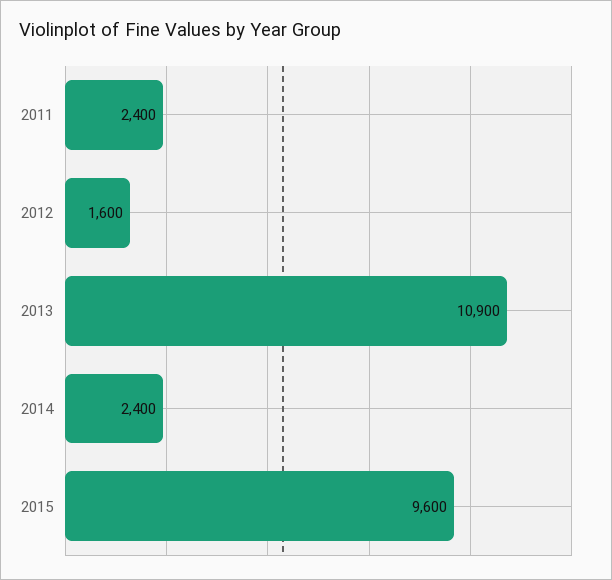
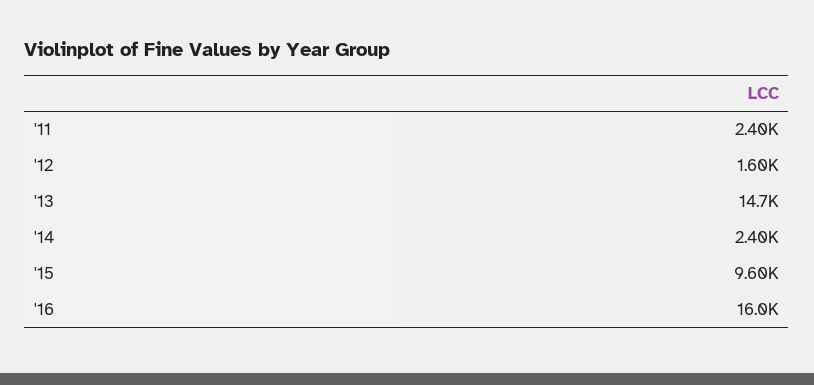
2013: 10900 -> 14700
'16: none -> 16000

